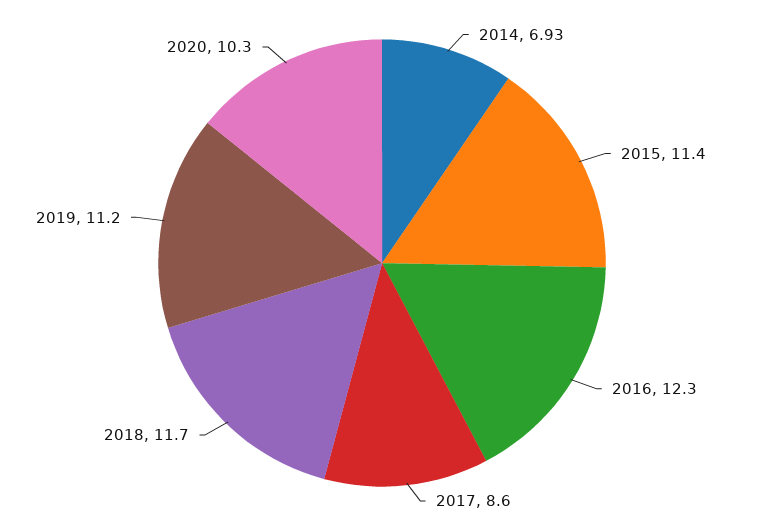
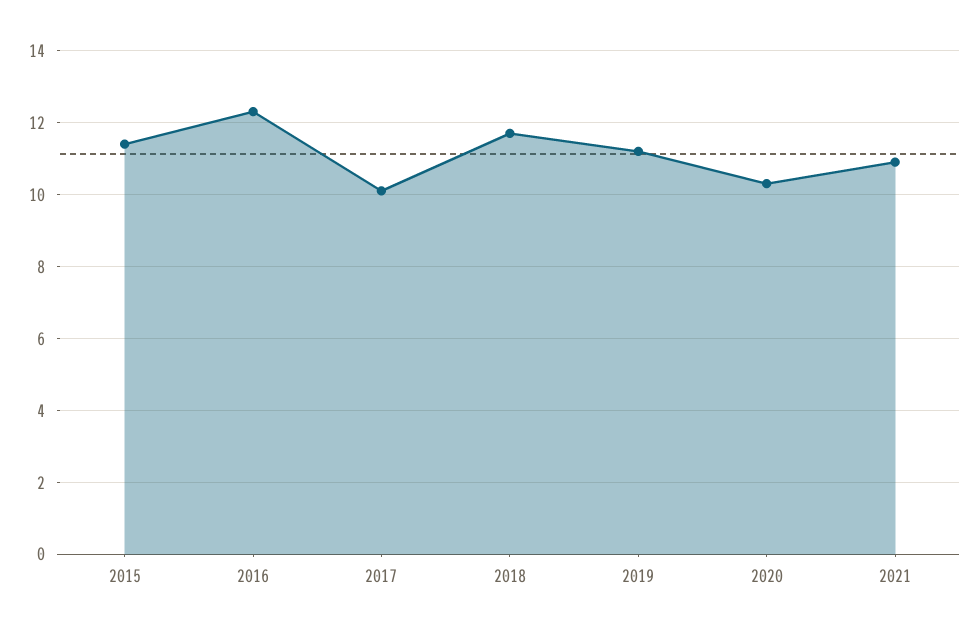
2014: 6.93 -> none
2017: 8.6 -> 10
2021: none -> 11

